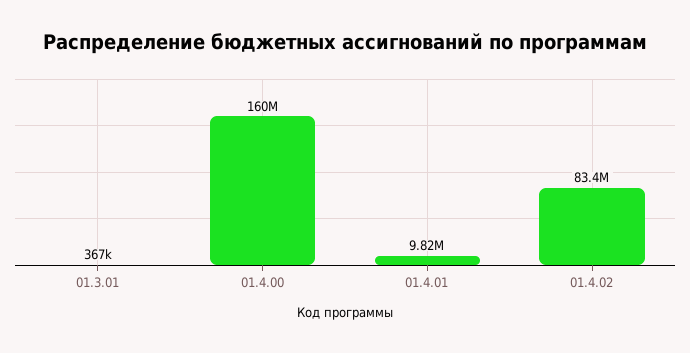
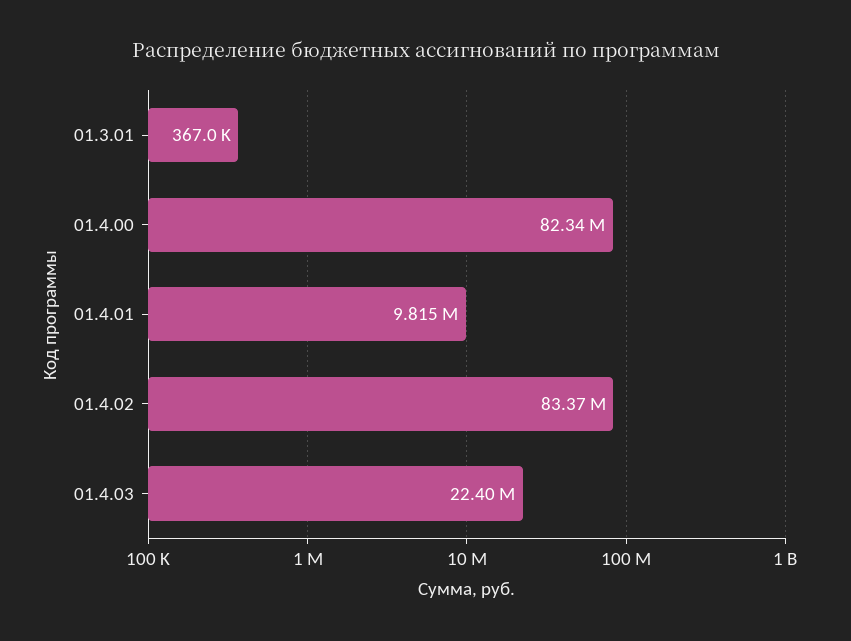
01.4.00: 160000000 -> 82340000
01.4.03: none -> 22400000

